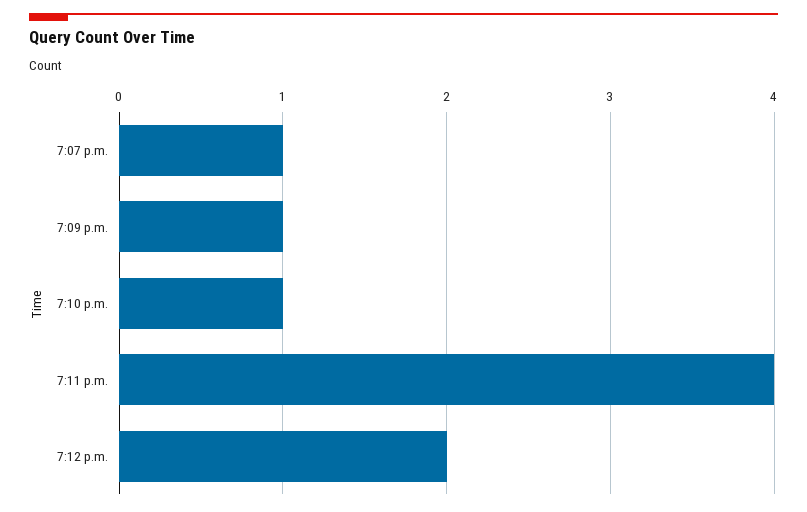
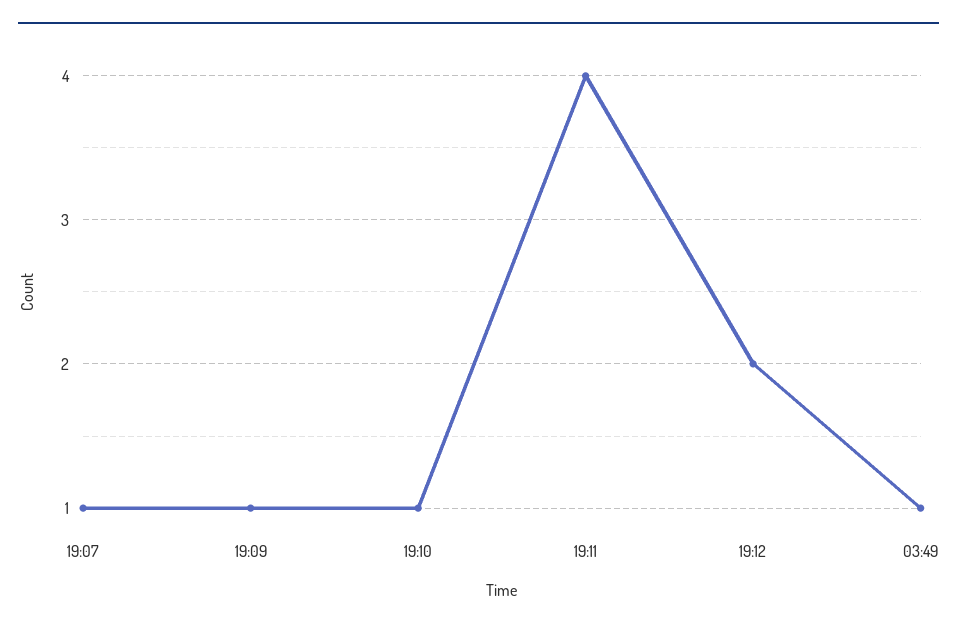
03:49: none -> 1

